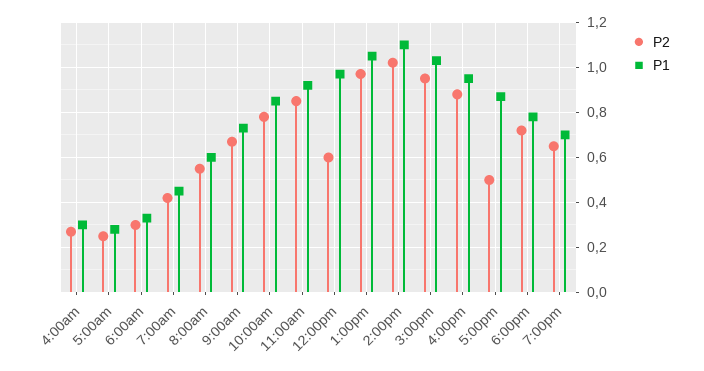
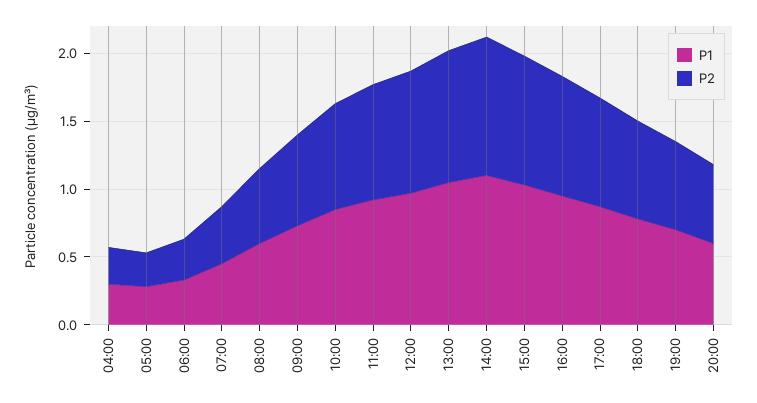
P2, 12:00pm: 0.6 -> 0.9
P2, 5:00pm: 0.5 -> 0.8
P1, 20:00: none -> 0.6
P2, 20:00: none -> 0.6

